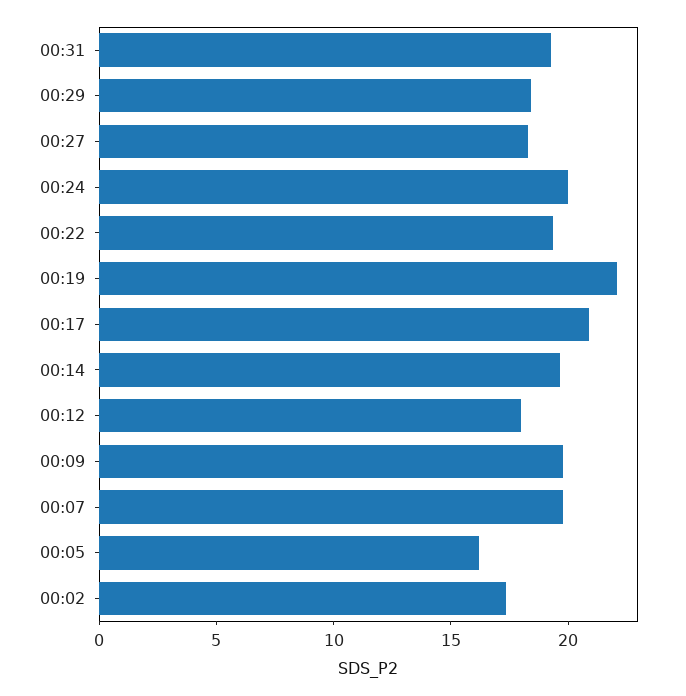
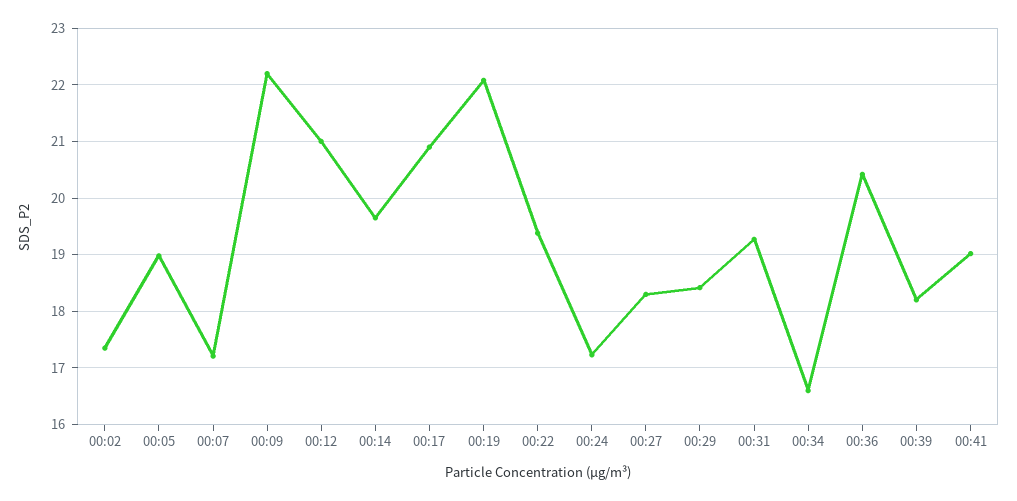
00:24: 20 -> 17.2
00:12: 18 -> 21
00:09: 20 -> 22.2
00:07: 20 -> 17.2
00:05: 16 -> 19
00:34: none -> 16.6
00:36: none -> 20.4
00:39: none -> 18.2
00:41: none -> 19

